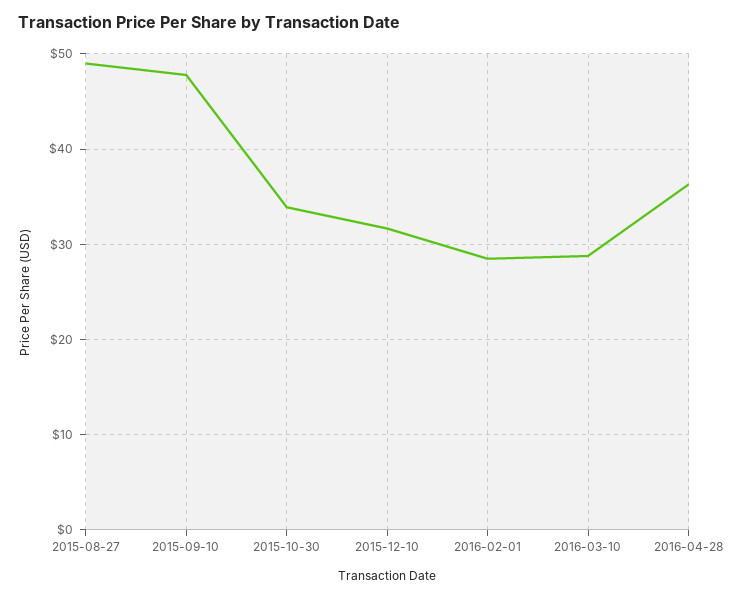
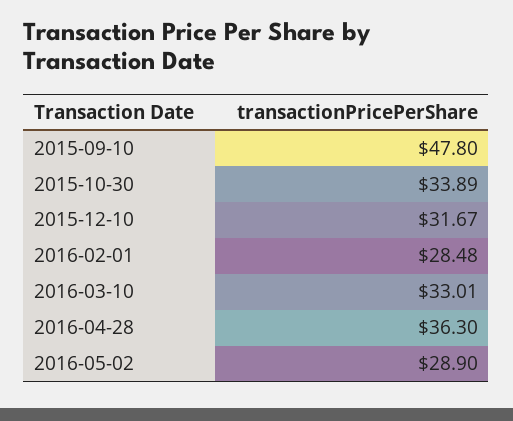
2015-08-27: 49 -> none
2016-03-10: 29 -> 33.01
2016-05-02: none -> 28.9

